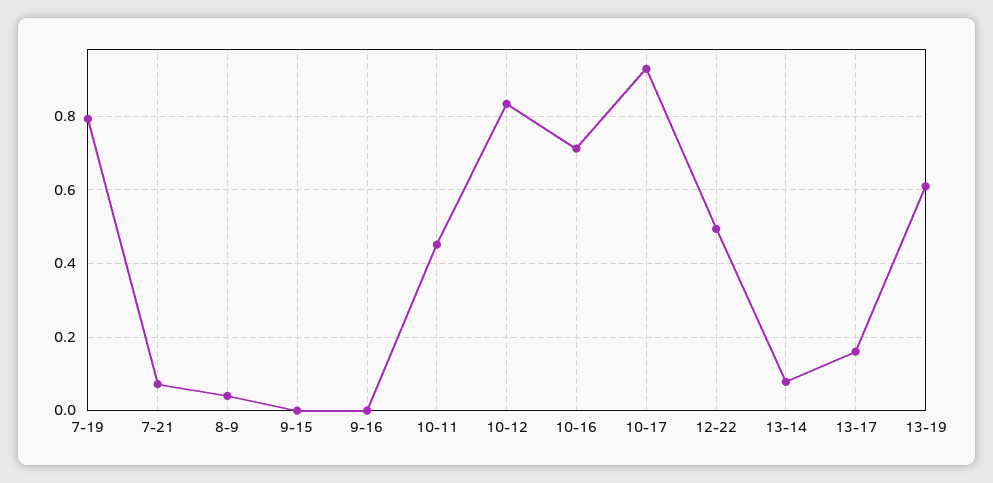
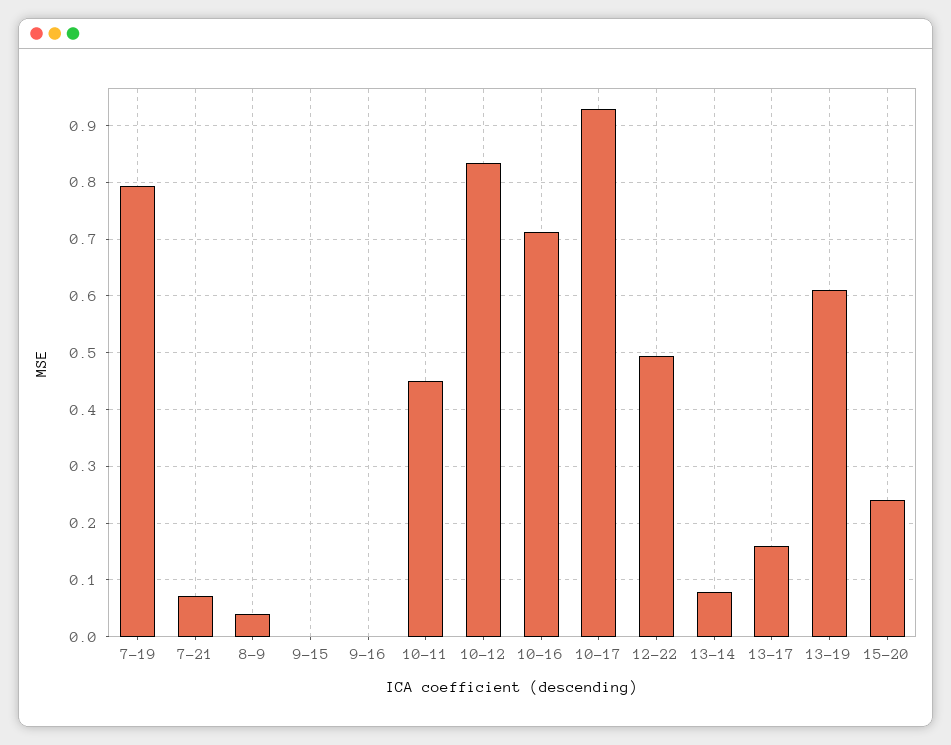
15-20: none -> 0.24

